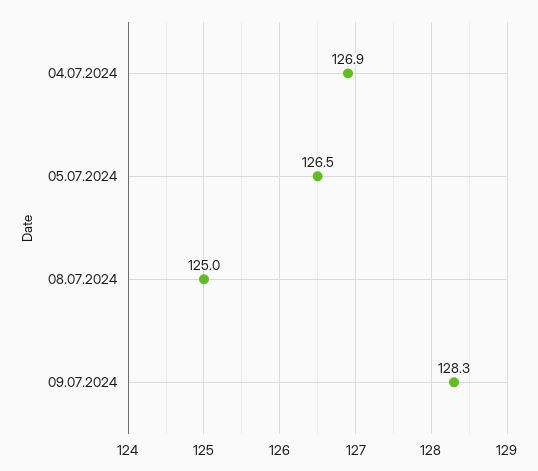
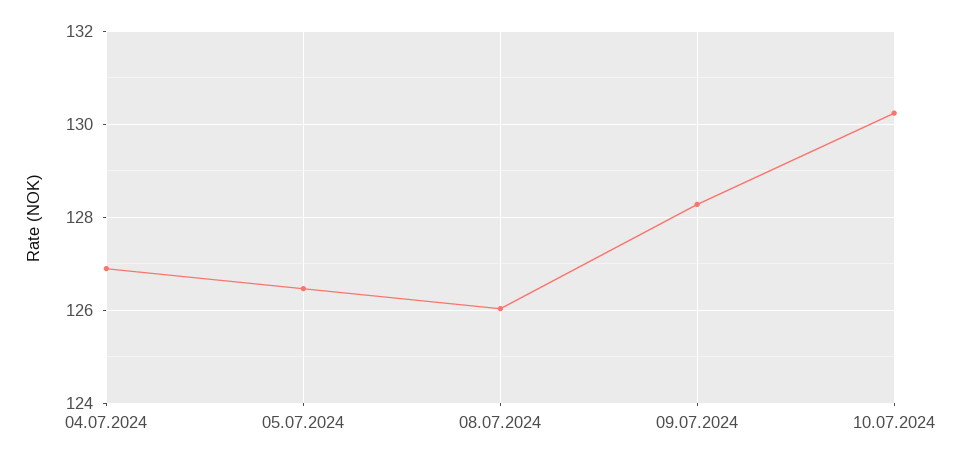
08.07.2024: 125 -> 126
10.07.2024: none -> 130.2

